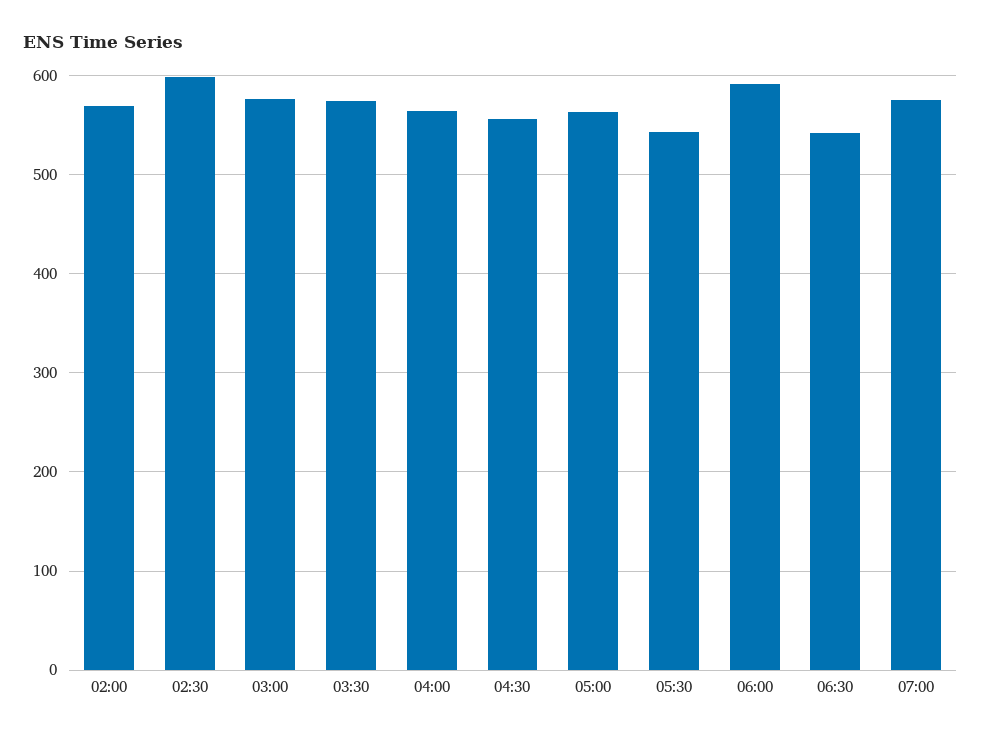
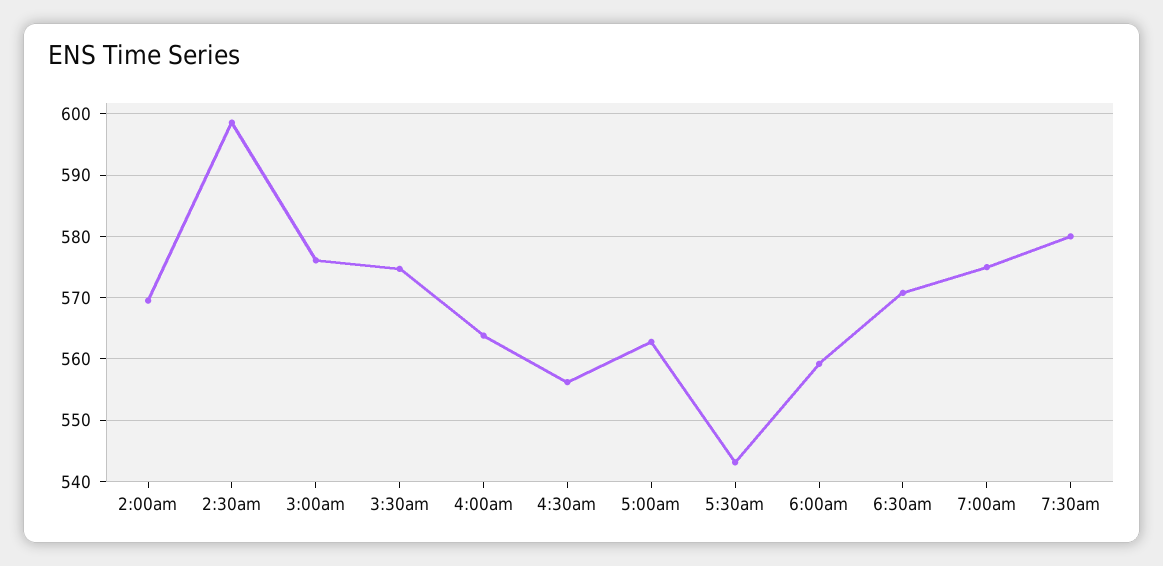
06:00: 590 -> 559
06:30: 540 -> 571
7:30am: none -> 580

